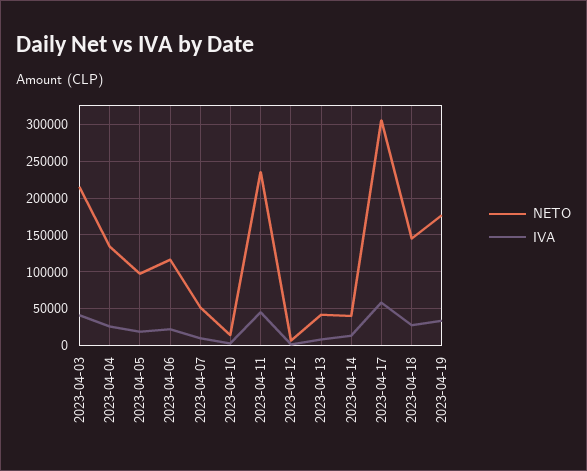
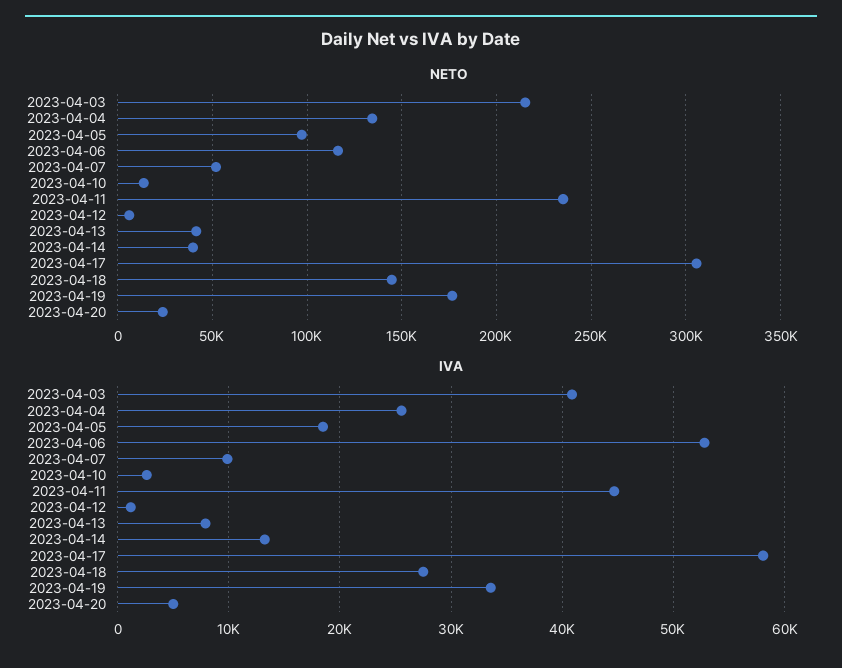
IVA, 2023-04-06: 20000 -> 53000
NETO, 2023-04-20: none -> 25000
IVA, 2023-04-20: none -> 5000

